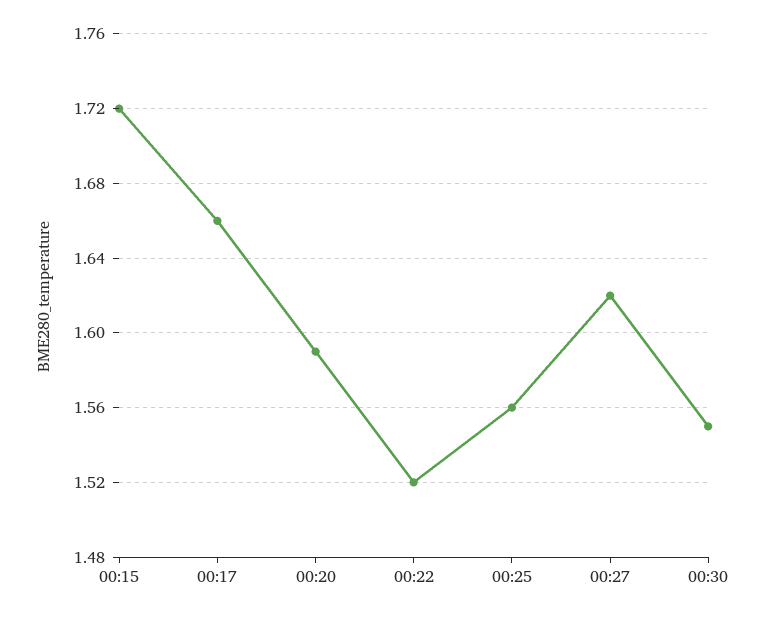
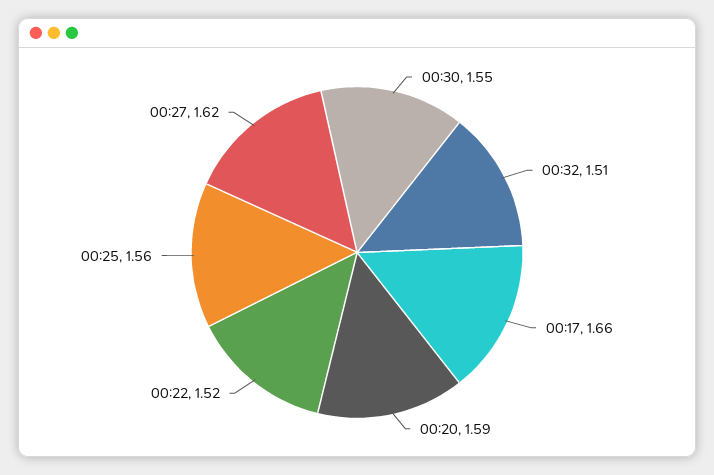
00:15: 1.72 -> none
00:32: none -> 1.51

